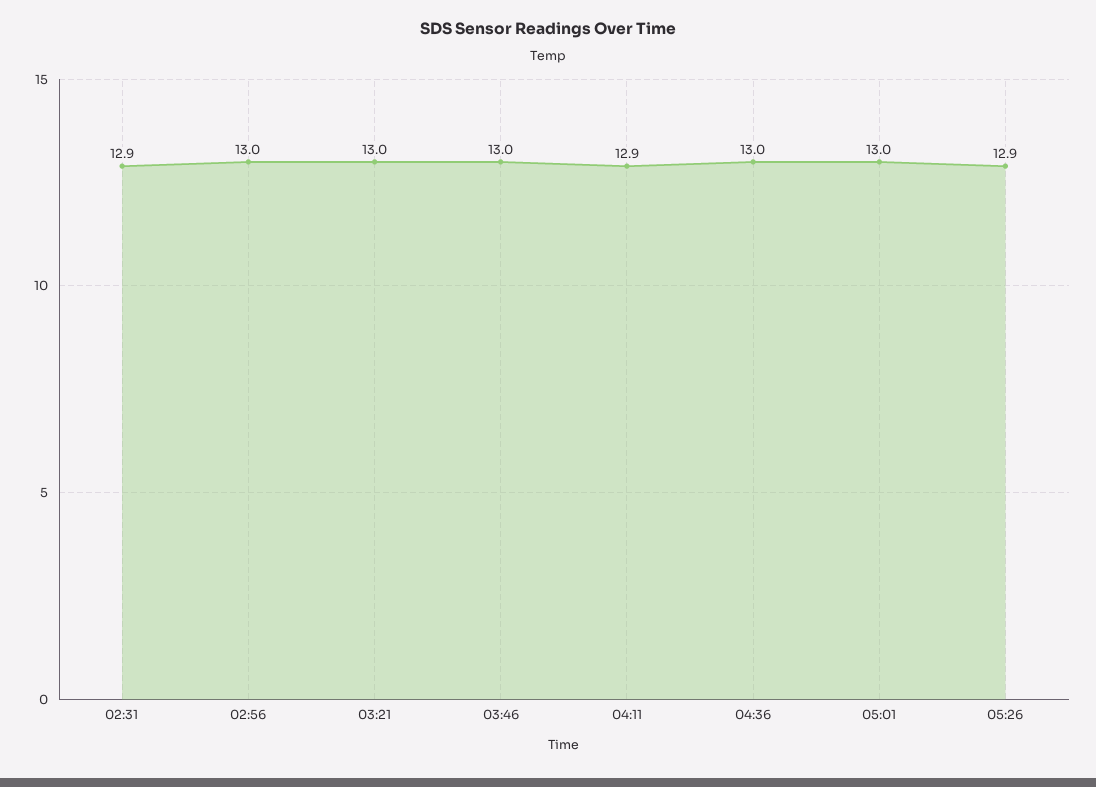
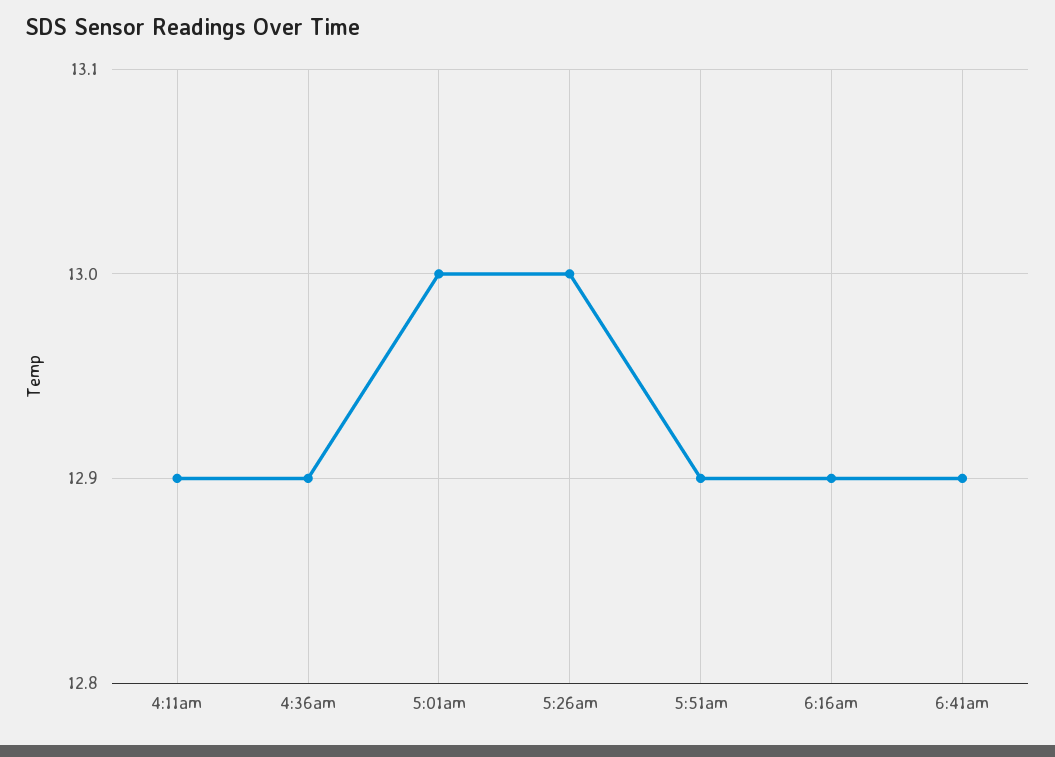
02:31: 12.9 -> none
02:56: 13 -> none
03:21: 13 -> none
03:46: 13 -> none
04:36: 13 -> 12.9
05:26: 12.9 -> 13
5:51am: none -> 12.9
6:16am: none -> 12.9
6:41am: none -> 12.9

